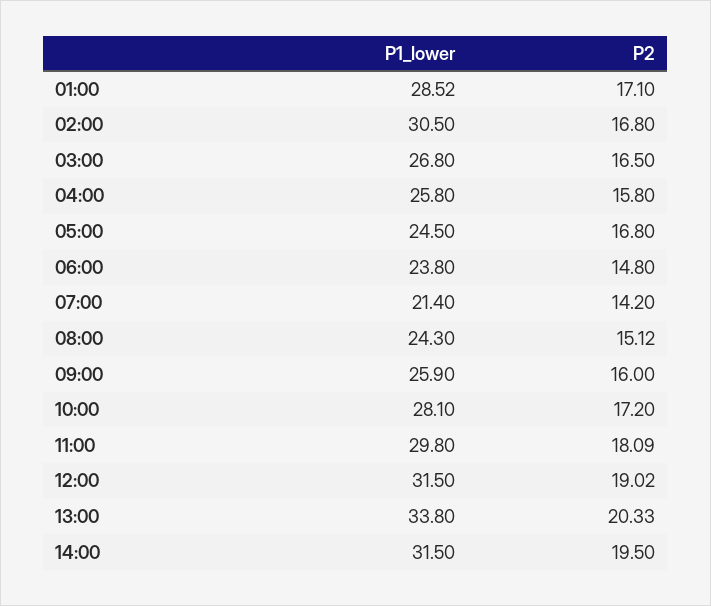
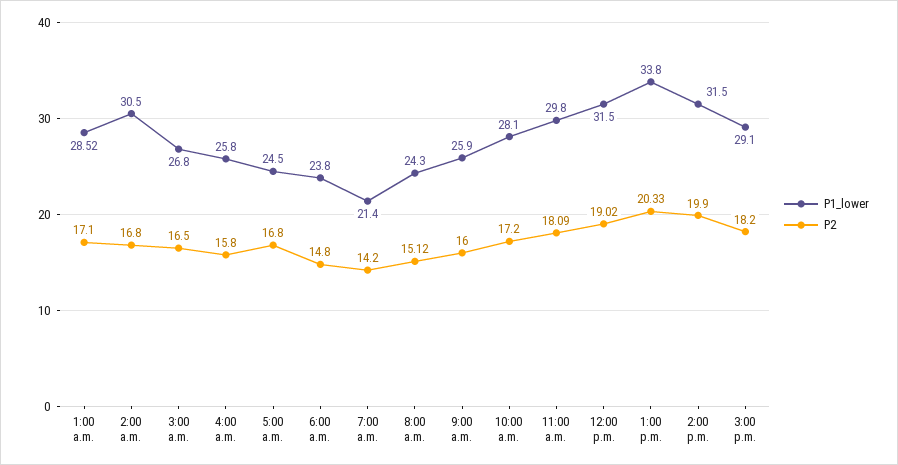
P2, 14:00: 19.5 -> 19.9
P1_lower, 3:00 p.m.: none -> 29.1
P2, 3:00 p.m.: none -> 18.2

